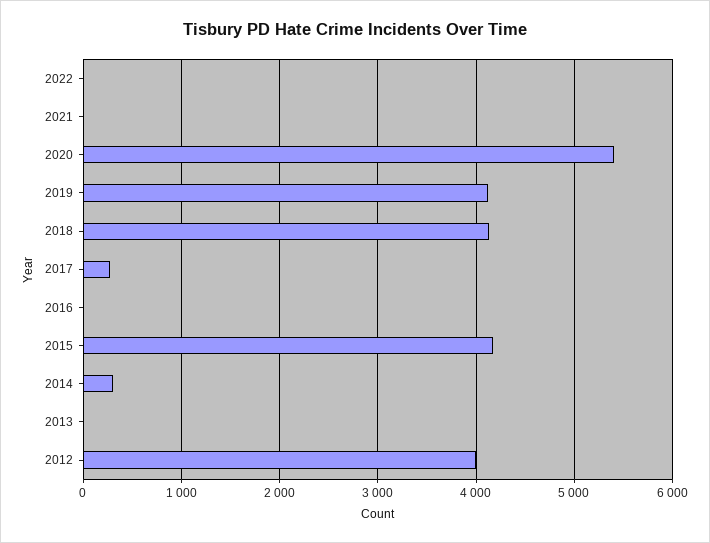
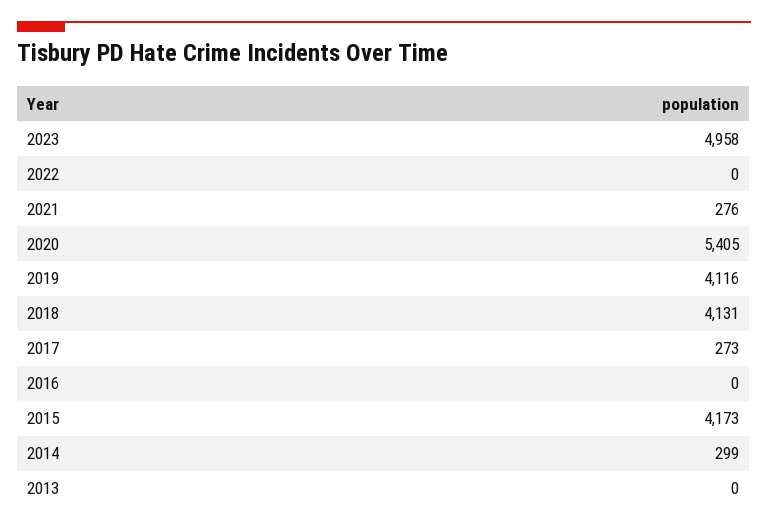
2021: 0 -> 276
2012: 4000 -> none
2023: none -> 4958

